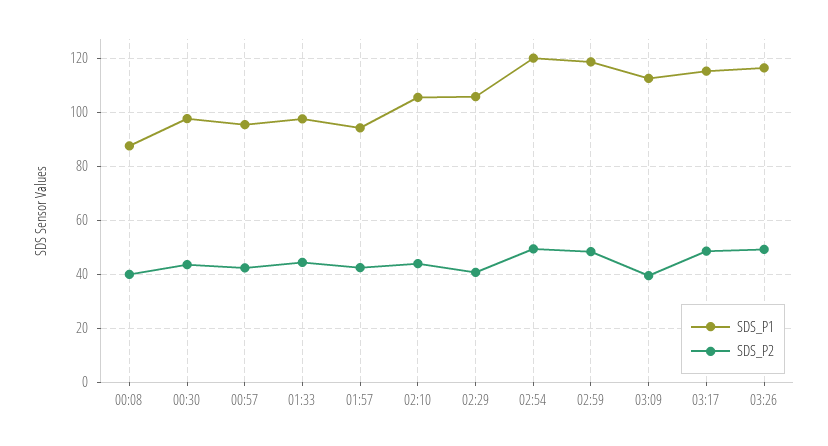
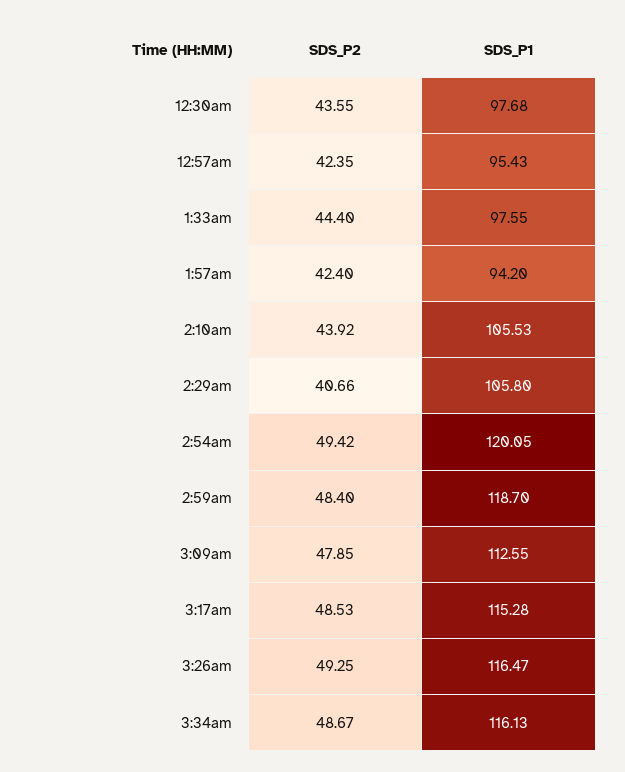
SDS_P1, 00:08: 87.5 -> none
SDS_P2, 00:08: 40 -> none
SDS_P2, 03:09: 40 -> 47.85
SDS_P2, 3:34am: none -> 48.67
SDS_P1, 3:34am: none -> 116.13

